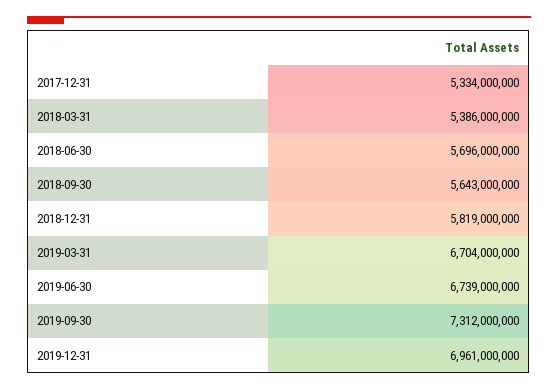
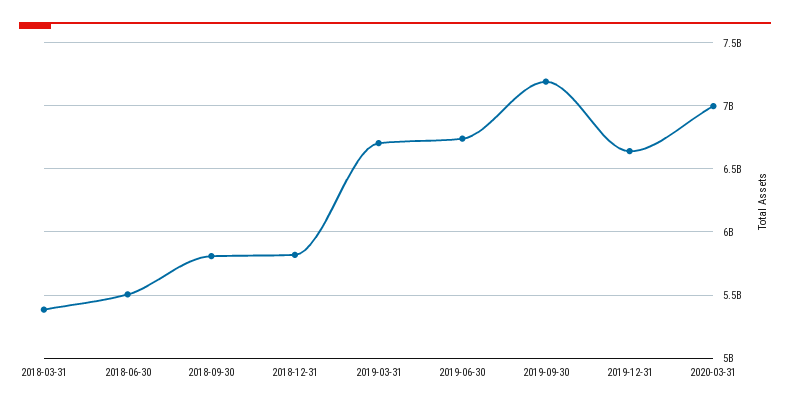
2017-12-31: 5334000000 -> none
2018-06-30: 5696000000 -> 5500000000
2018-09-30: 5643000000 -> 5800000000
2019-09-30: 7312000000 -> 7200000000
2019-12-31: 6961000000 -> 6650000000
2020-03-31: none -> 7000000000

